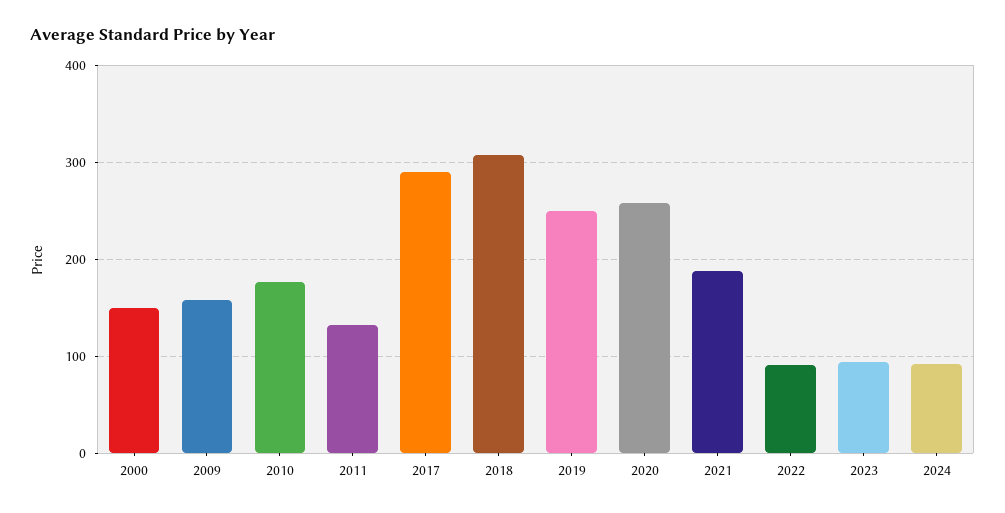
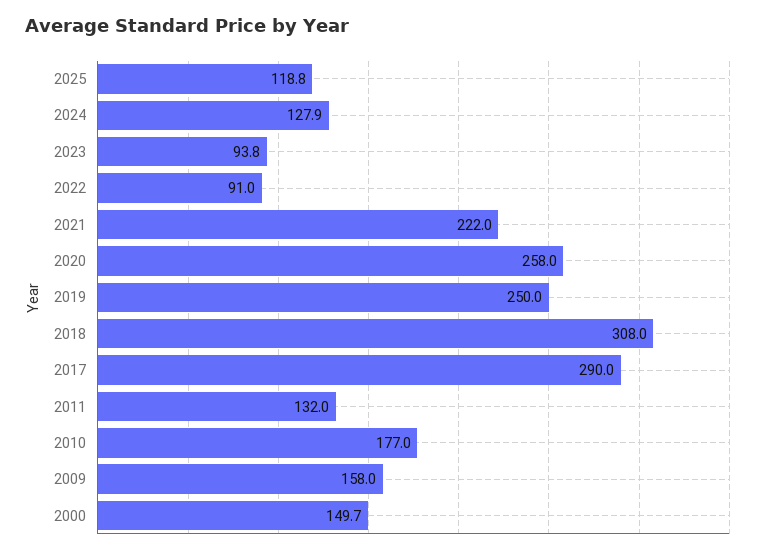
2021: 190 -> 222
2024: 90 -> 127.9
2025: none -> 118.8

